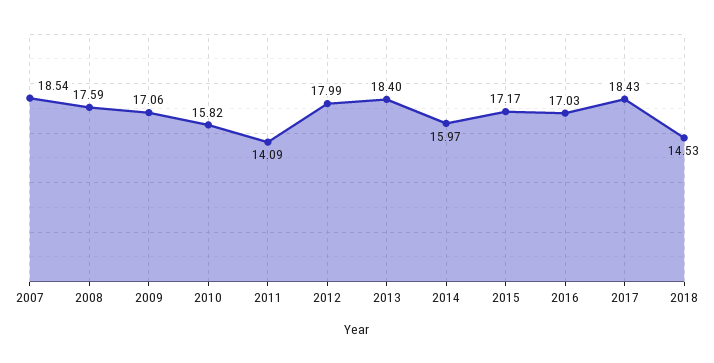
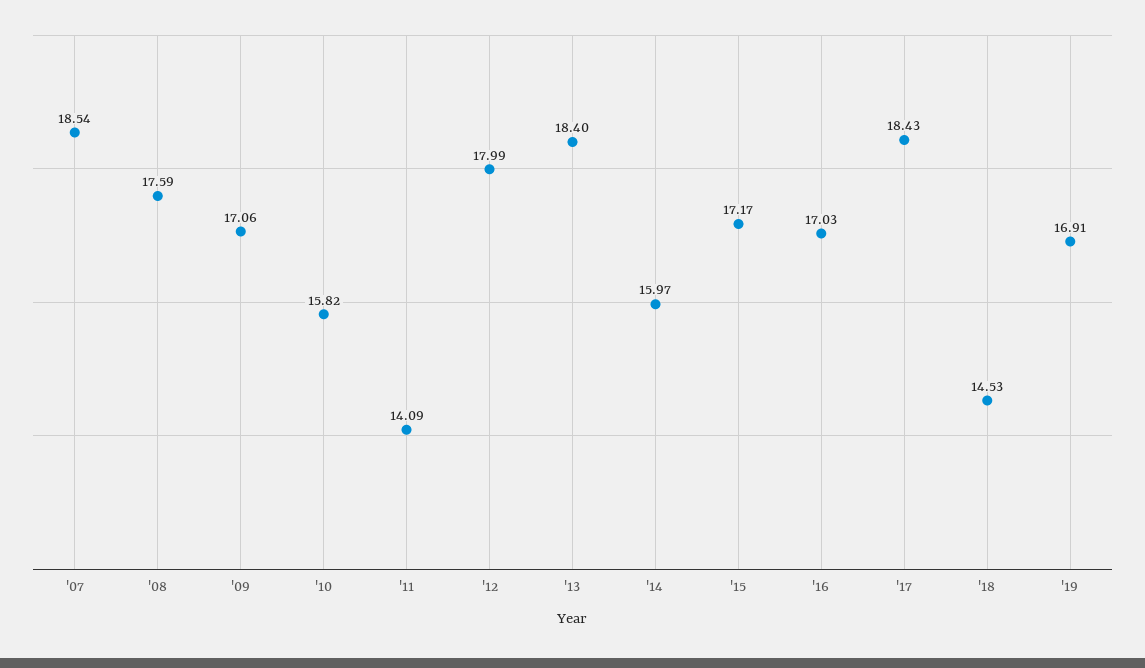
'19: none -> 16.91

